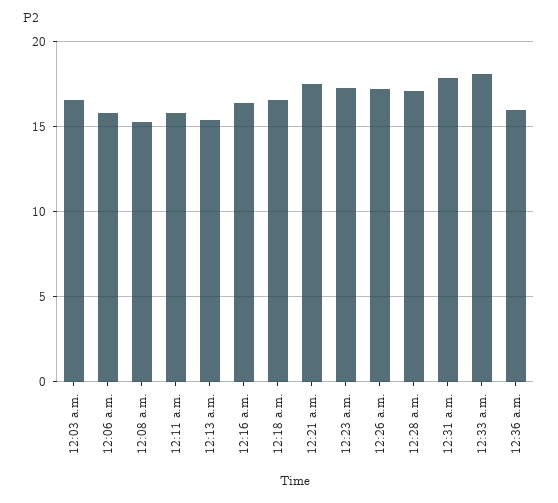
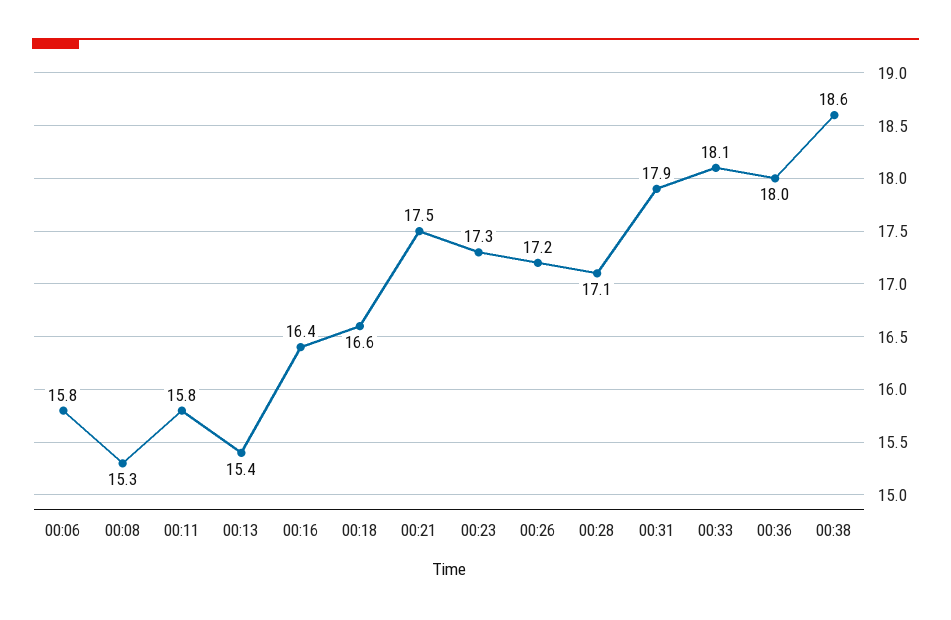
12:03 a.m.: 16.5 -> none
12:36 a.m.: 16 -> 18
00:38: none -> 18.6

